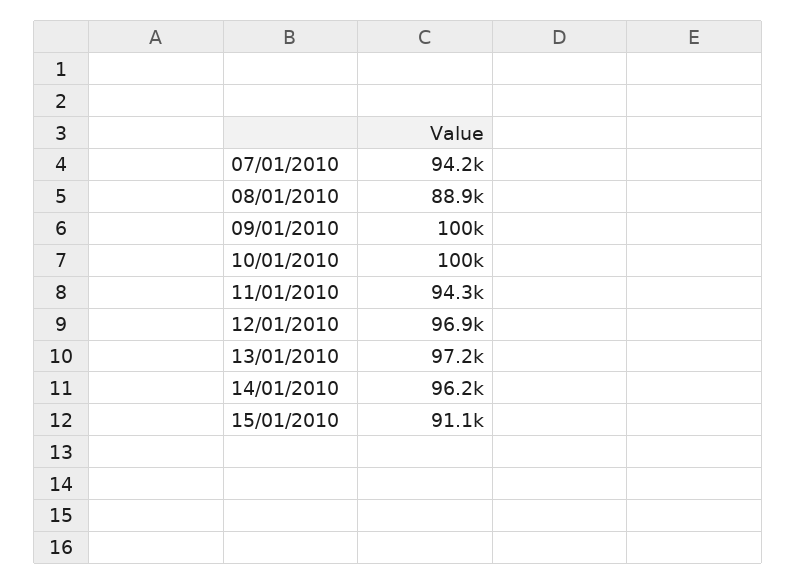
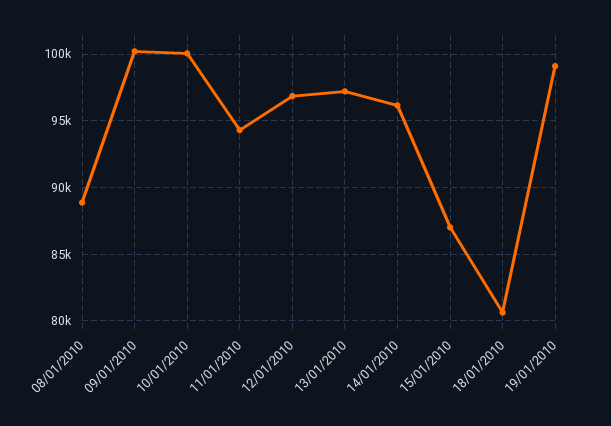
07/01/2010: 94200 -> none
15/01/2010: 91100 -> 87000
18/01/2010: none -> 80500
19/01/2010: none -> 99000

